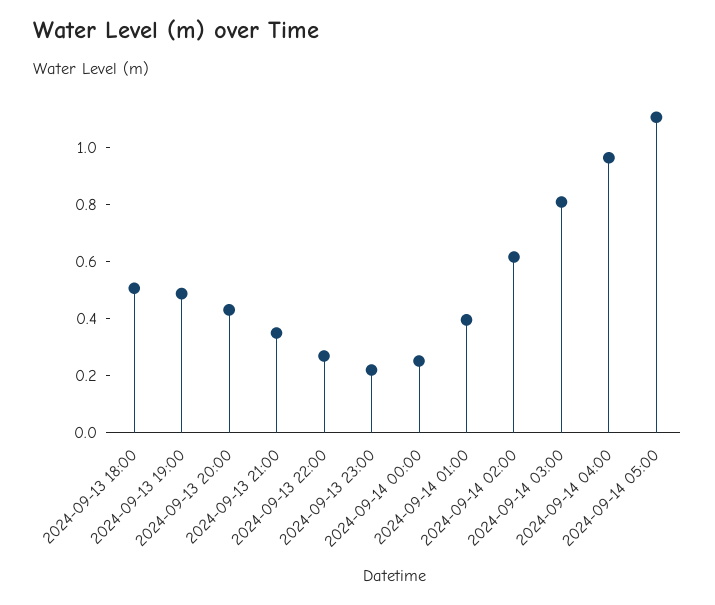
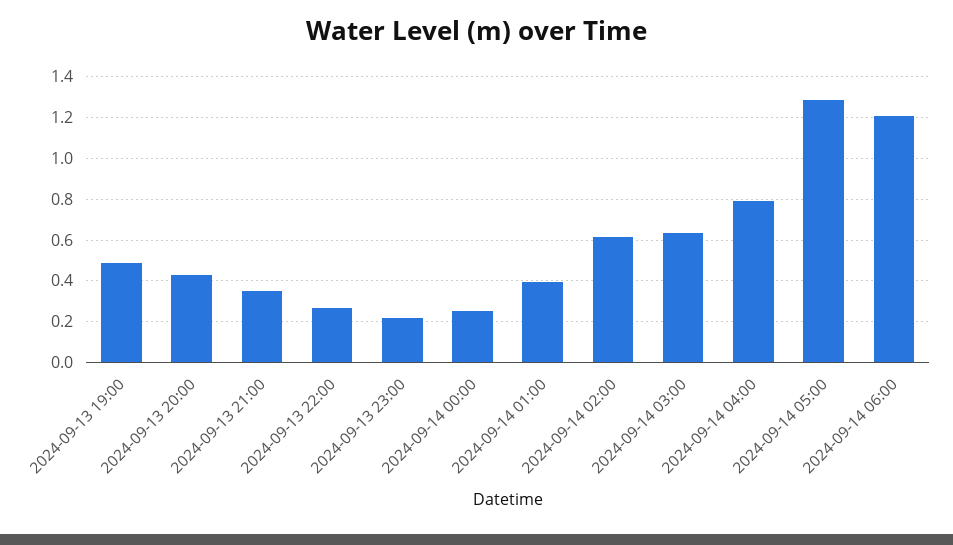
2024-09-13 18:00: 0.5 -> none
2024-09-14 03:00: 0.8 -> 0.65
2024-09-14 04:00: 0.95 -> 0.8
2024-09-14 05:00: 1.1 -> 1.3
2024-09-14 06:00: none -> 1.2

